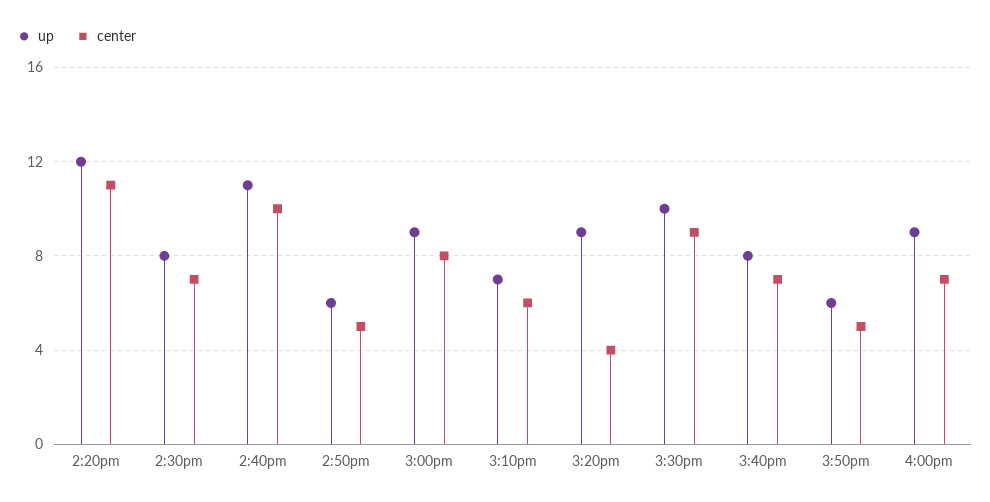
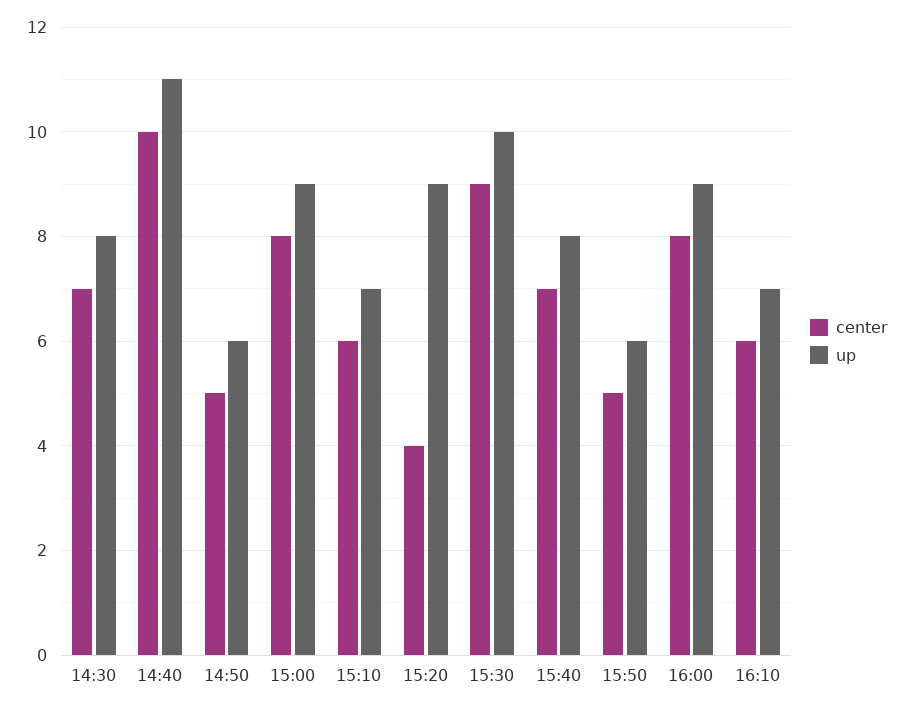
up, 2:20pm: 12 -> none
center, 2:20pm: 11 -> none
center, 4:00pm: 7 -> 8
center, 16:10: none -> 6
up, 16:10: none -> 7

